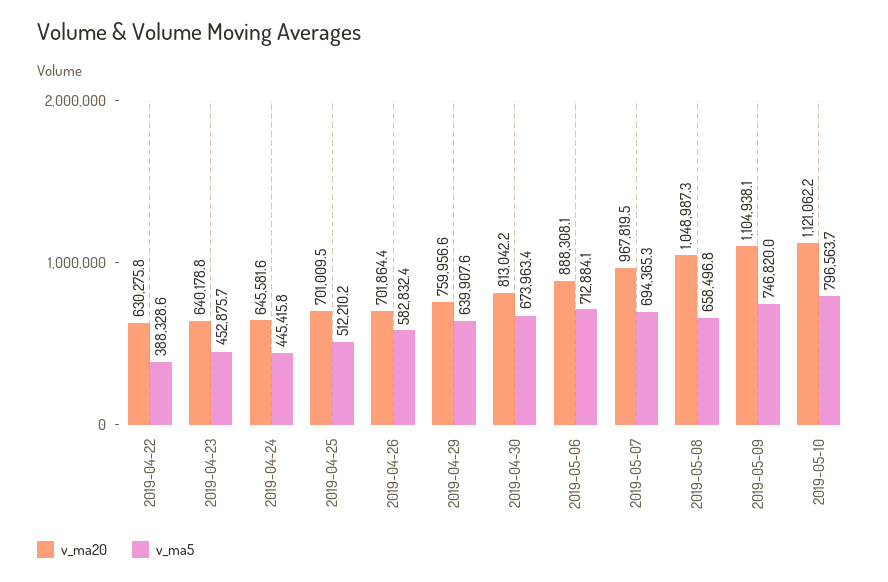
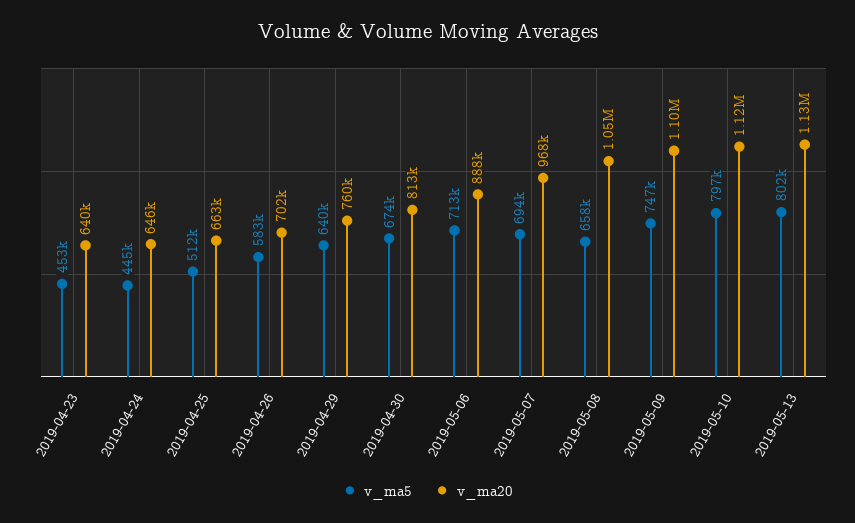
v_ma20, 2019-04-22: 630275.8 -> none
v_ma5, 2019-04-22: 388328.6 -> none
v_ma20, 2019-04-25: 701009.5 -> 663000
v_ma5, 2019-05-13: none -> 802000
v_ma20, 2019-05-13: none -> 1130000

